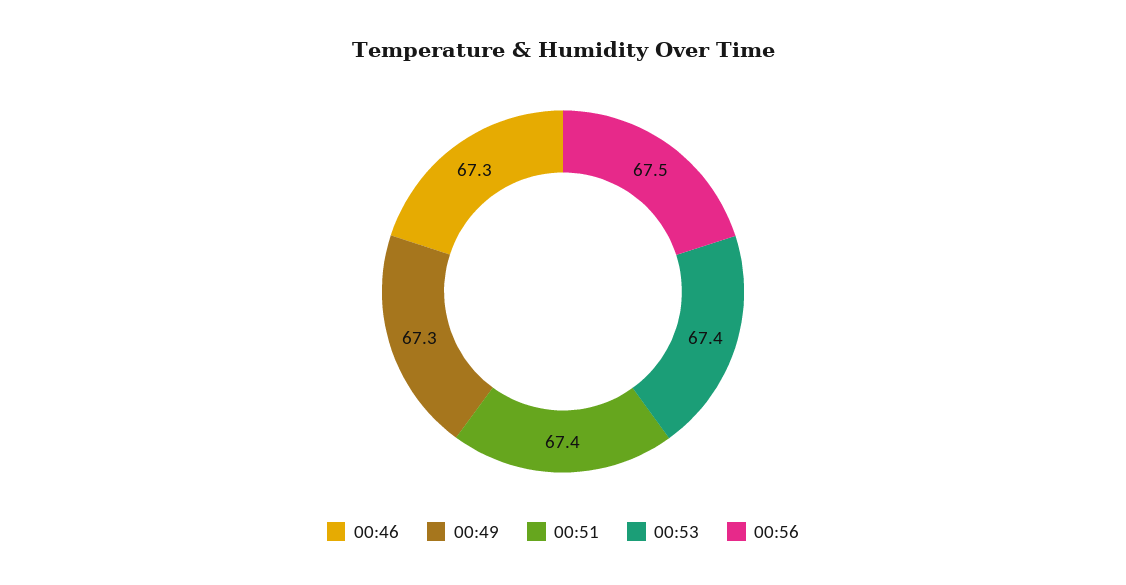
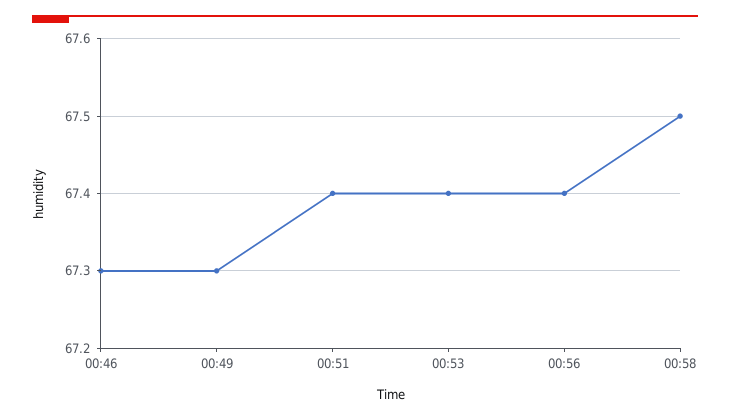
00:56: 67.5 -> 67.4
00:58: none -> 67.5

